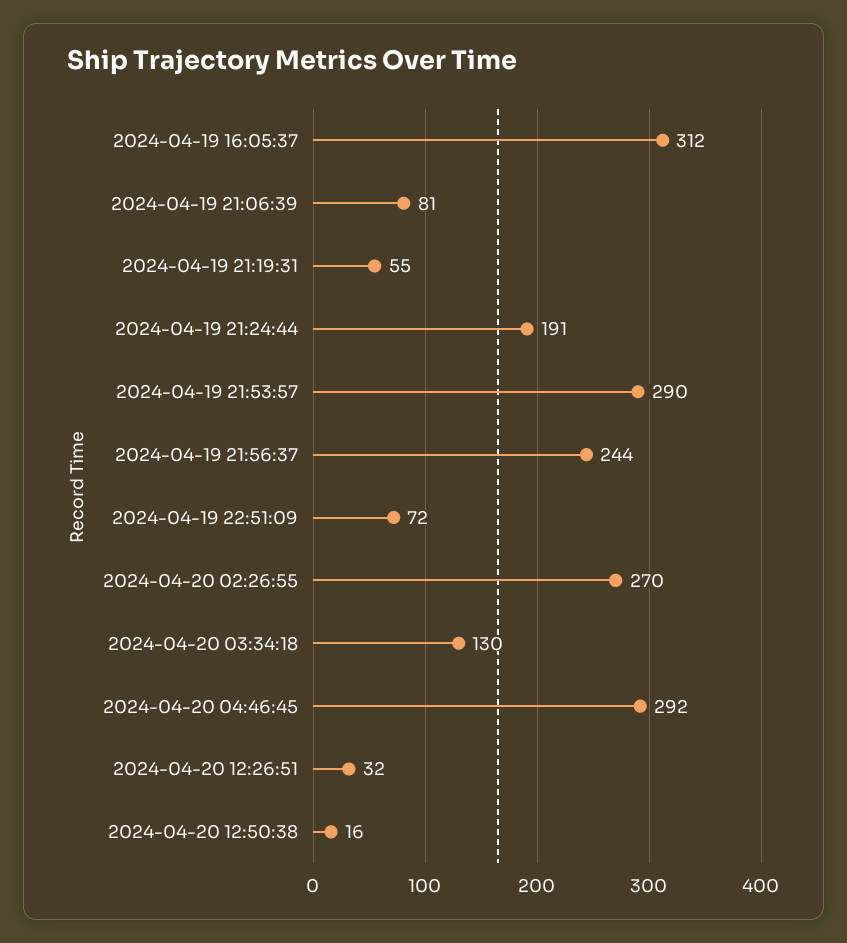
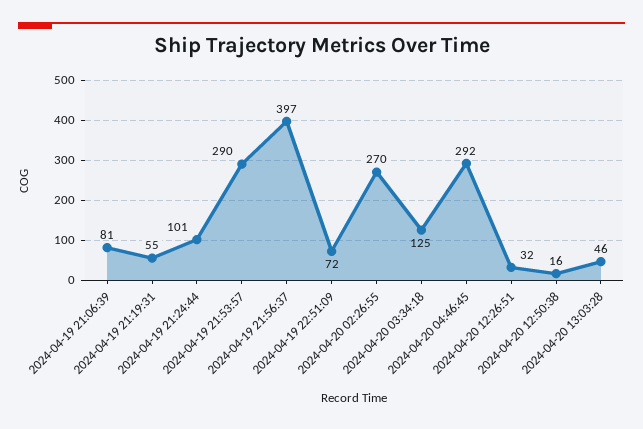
2024-04-19 16:05:37: 312 -> none
2024-04-19 21:24:44: 191 -> 101
2024-04-19 21:56:37: 244 -> 397
2024-04-20 03:34:18: 130 -> 125
2024-04-20 13:03:28: none -> 46

